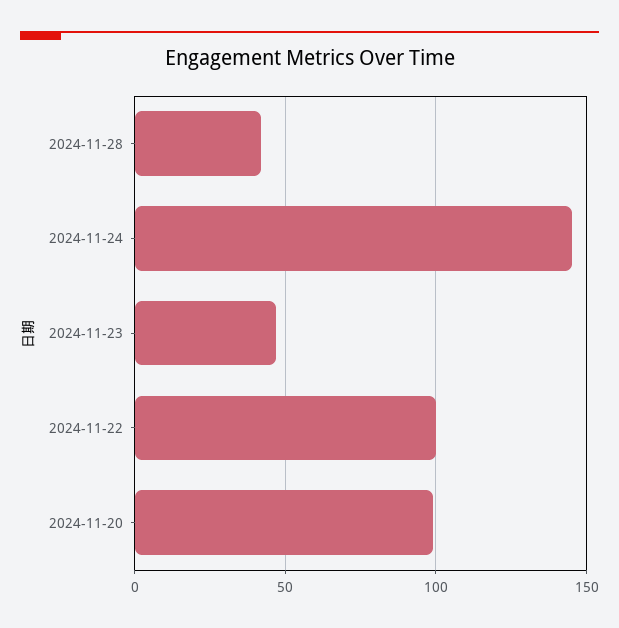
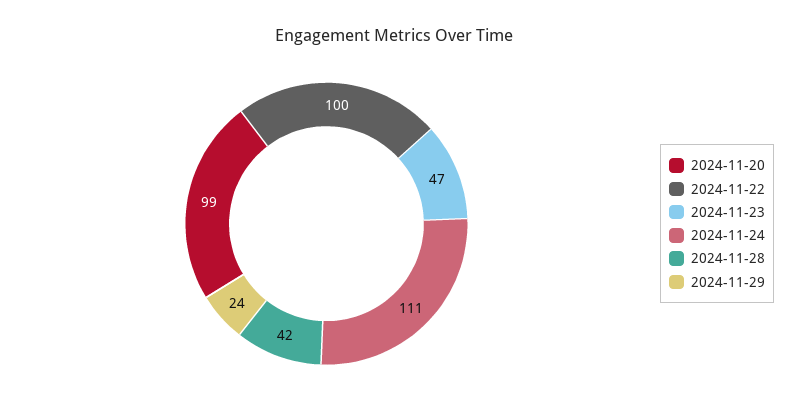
2024-11-24: 145 -> 111
2024-11-29: none -> 24

